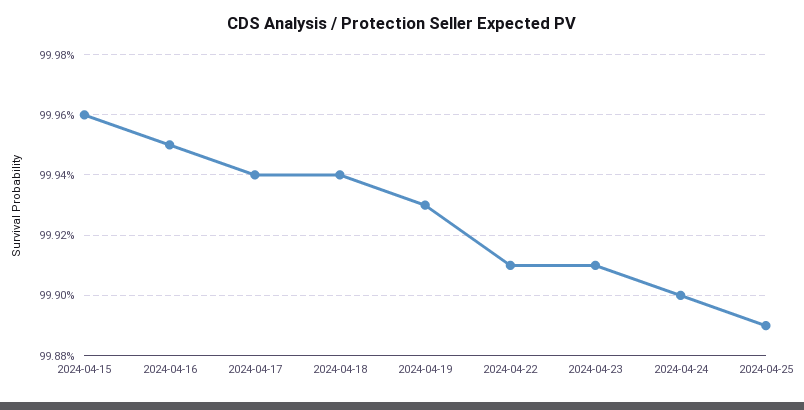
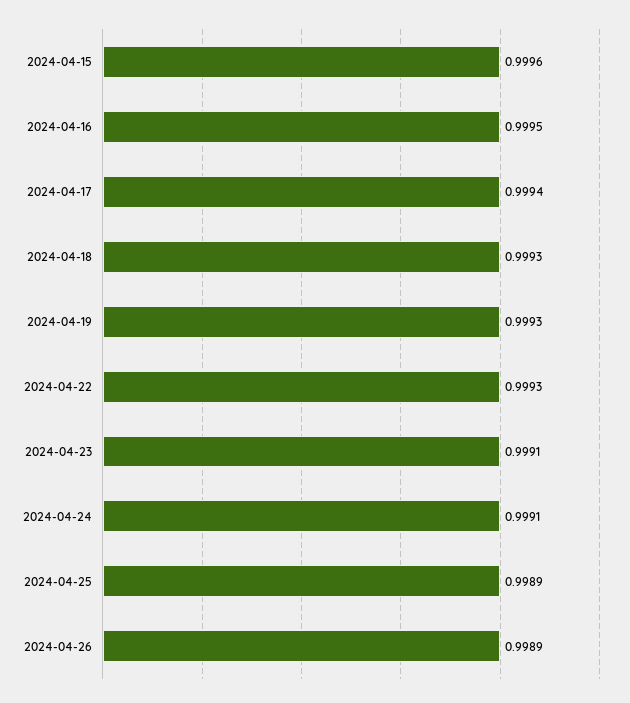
2024-04-18: 0.9994 -> 0.9993
2024-04-22: 0.9991 -> 0.9993
2024-04-24: 0.999 -> 0.9991
2024-04-26: none -> 0.9989

